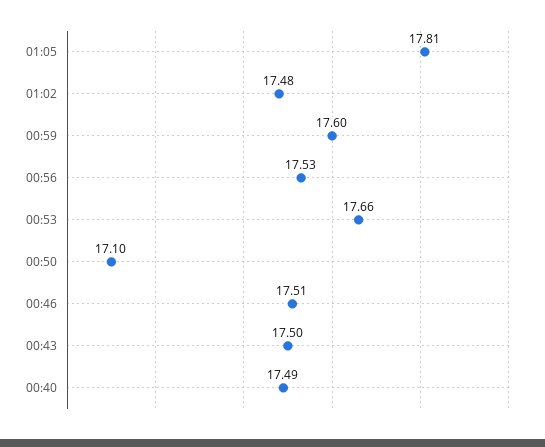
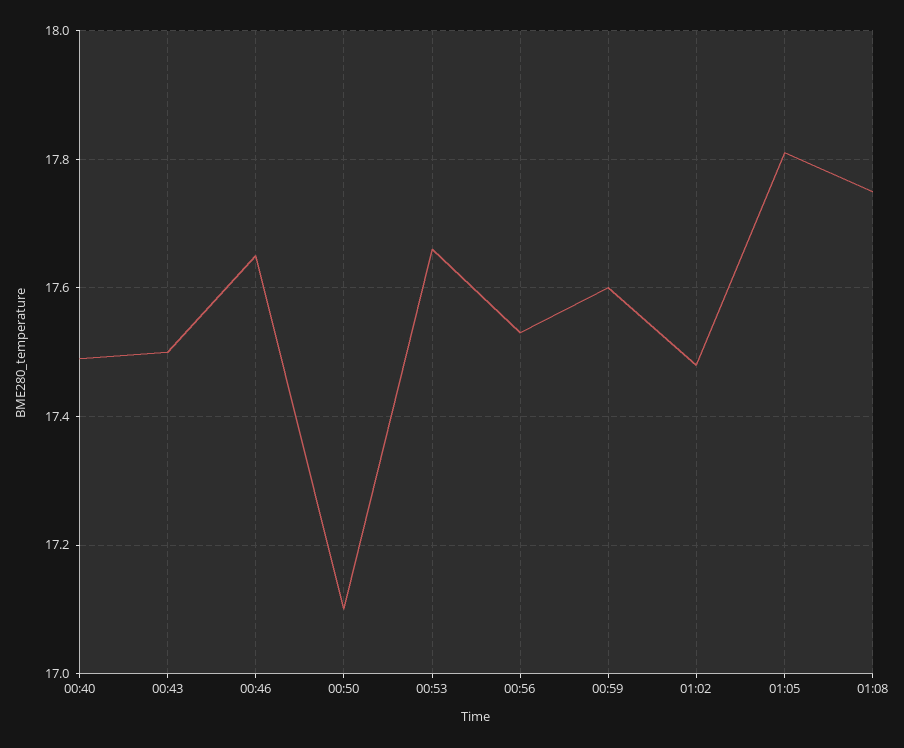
00:46: 17.51 -> 17.65
01:08: none -> 17.75

